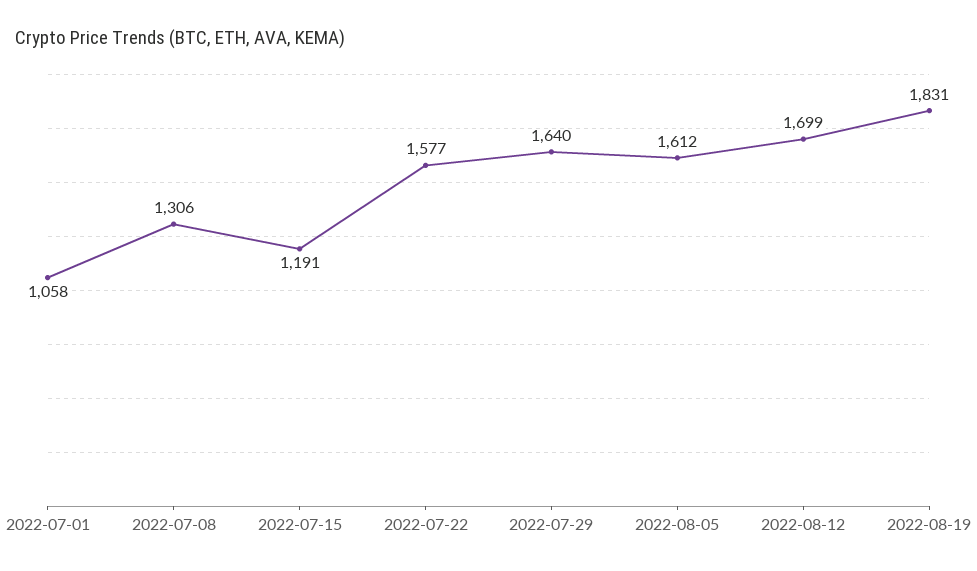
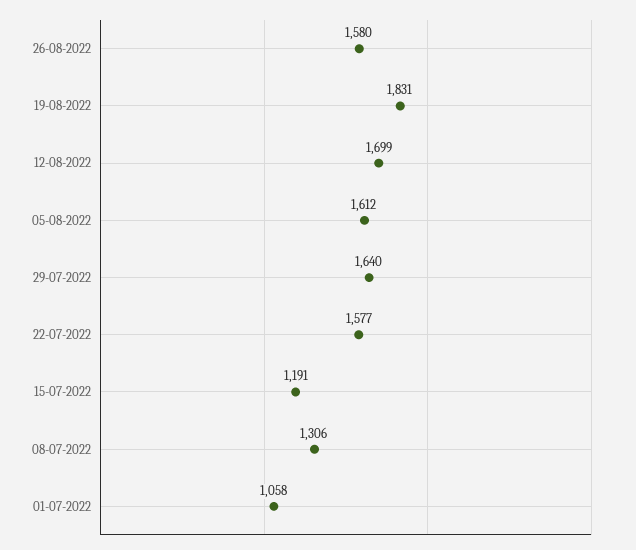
26-08-2022: none -> 1580

